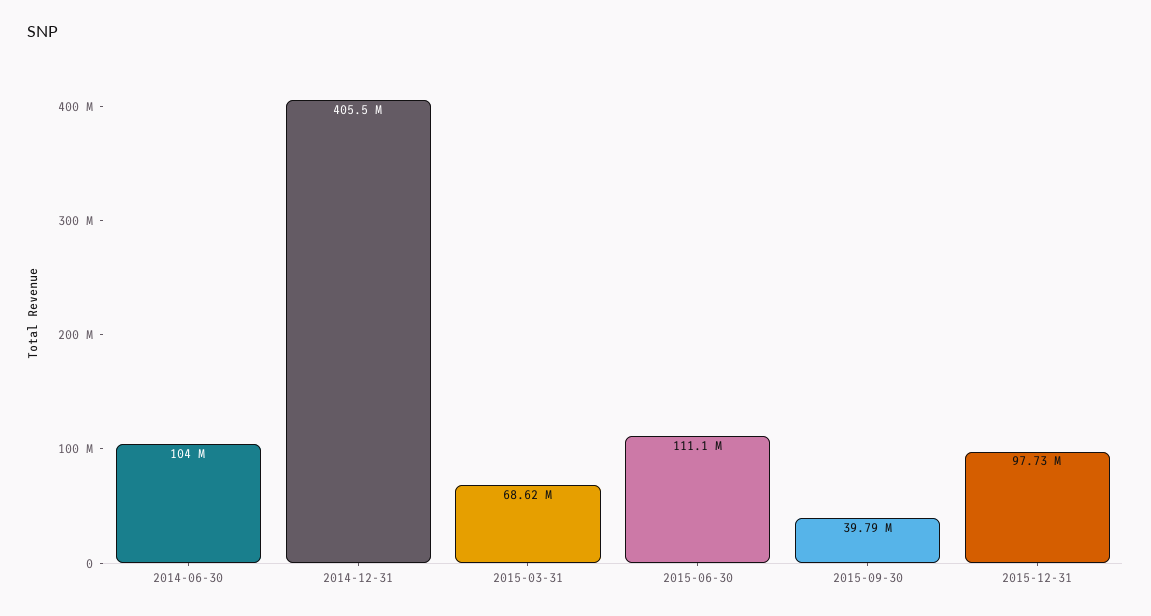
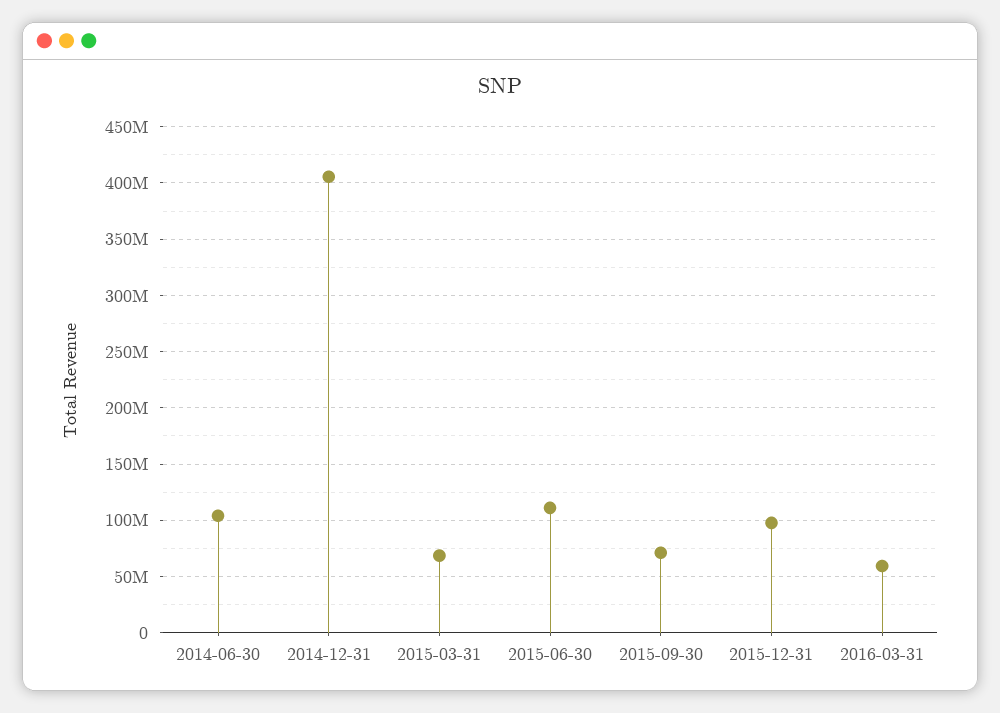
2015-09-30: 39790000 -> 70000000
2016-03-31: none -> 60000000

